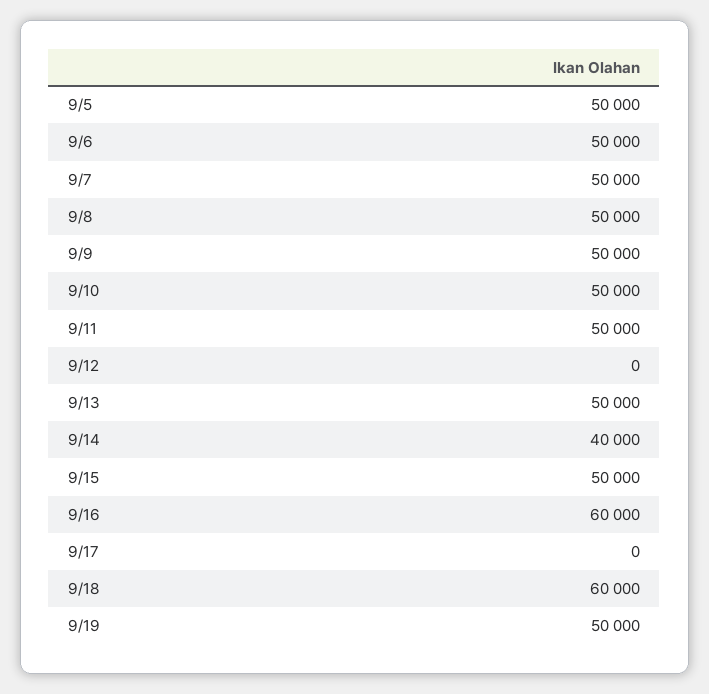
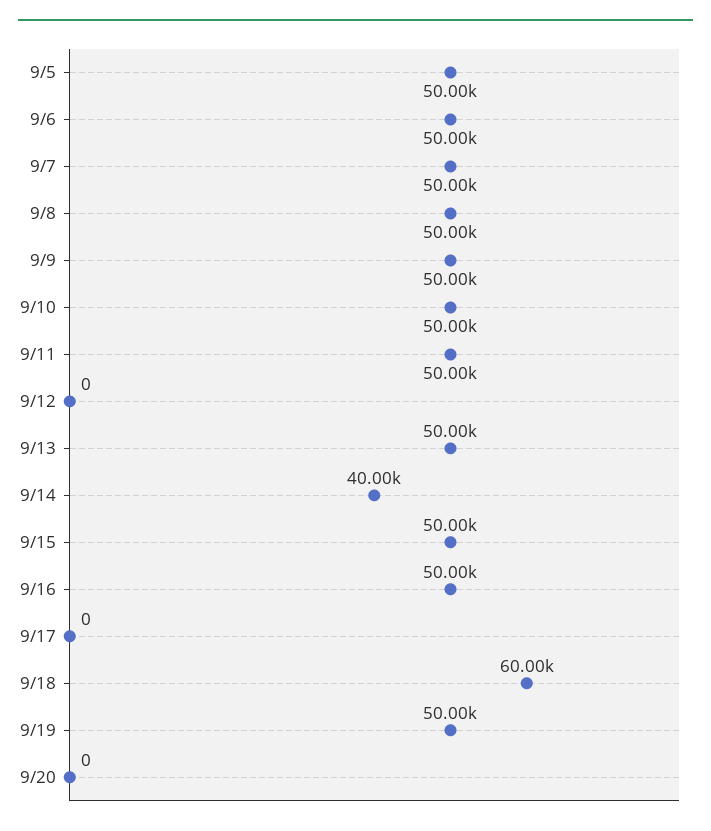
9/16: 60000 -> 50000
9/20: none -> 0

